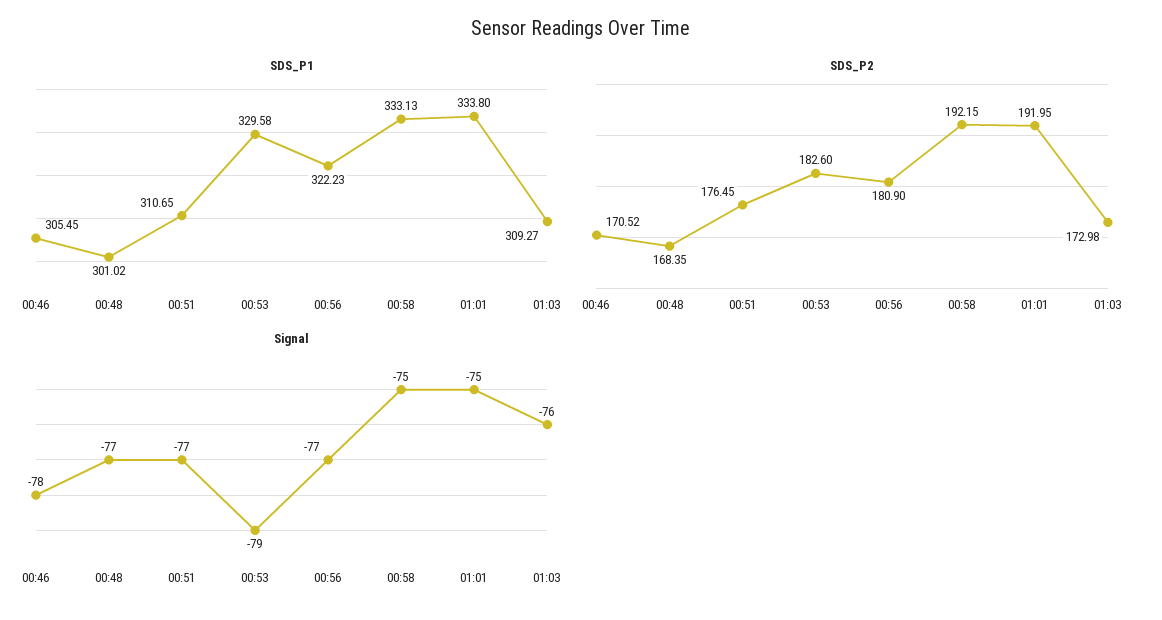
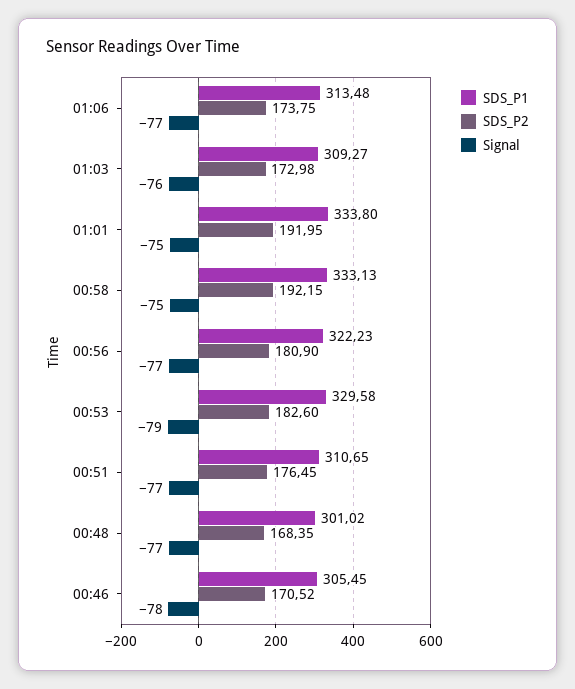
SDS_P1, 01:06: none -> 313.48
SDS_P2, 01:06: none -> 173.75
Signal, 01:06: none -> -77

